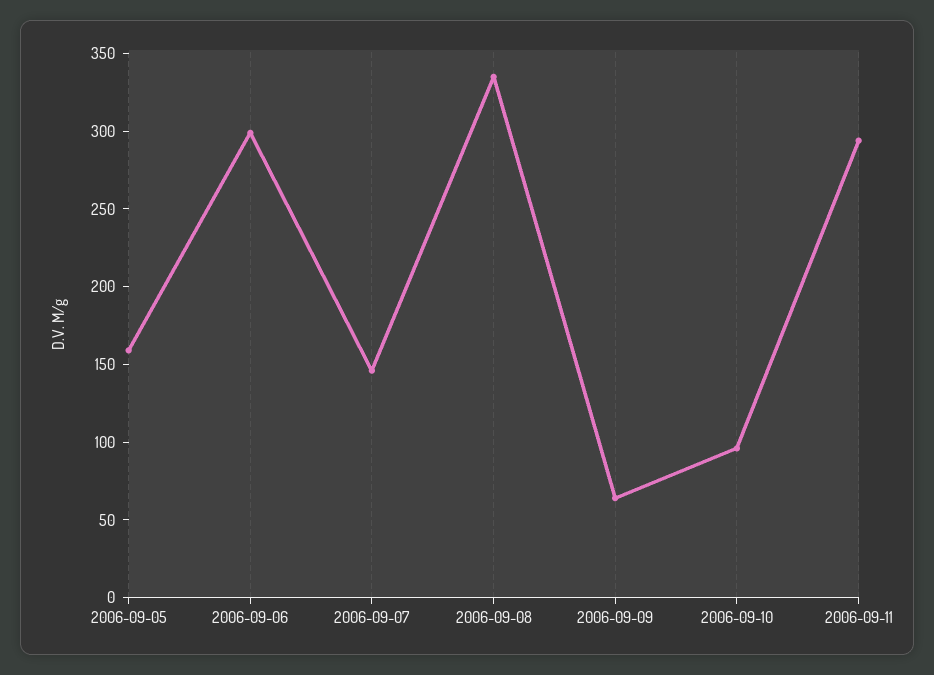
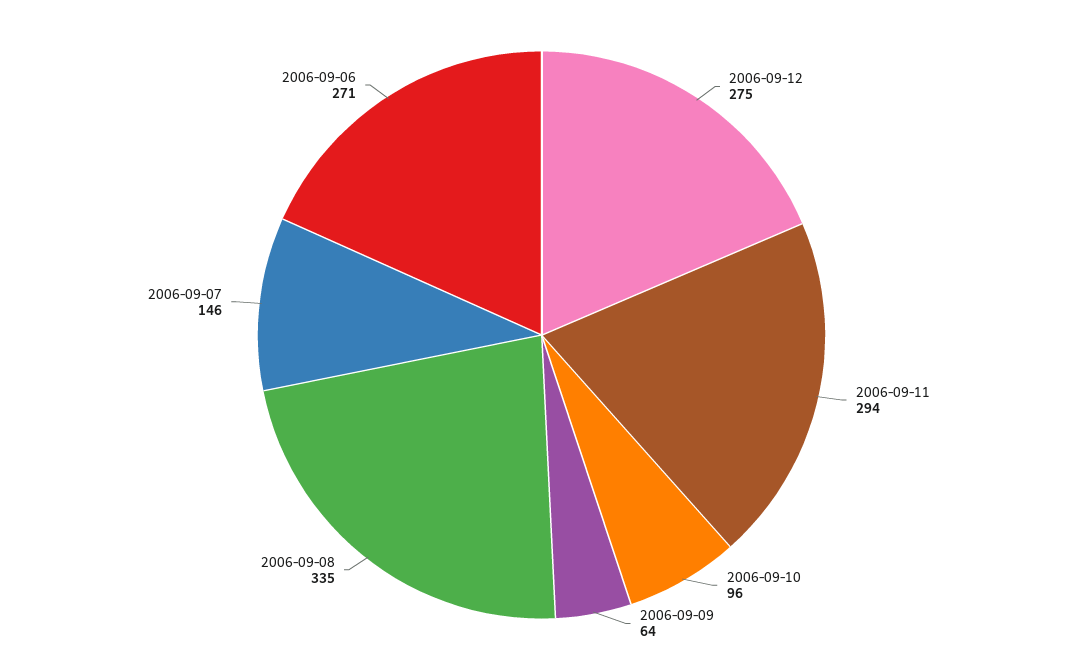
2006-09-05: 160 -> none
2006-09-06: 300 -> 271
2006-09-12: none -> 275

